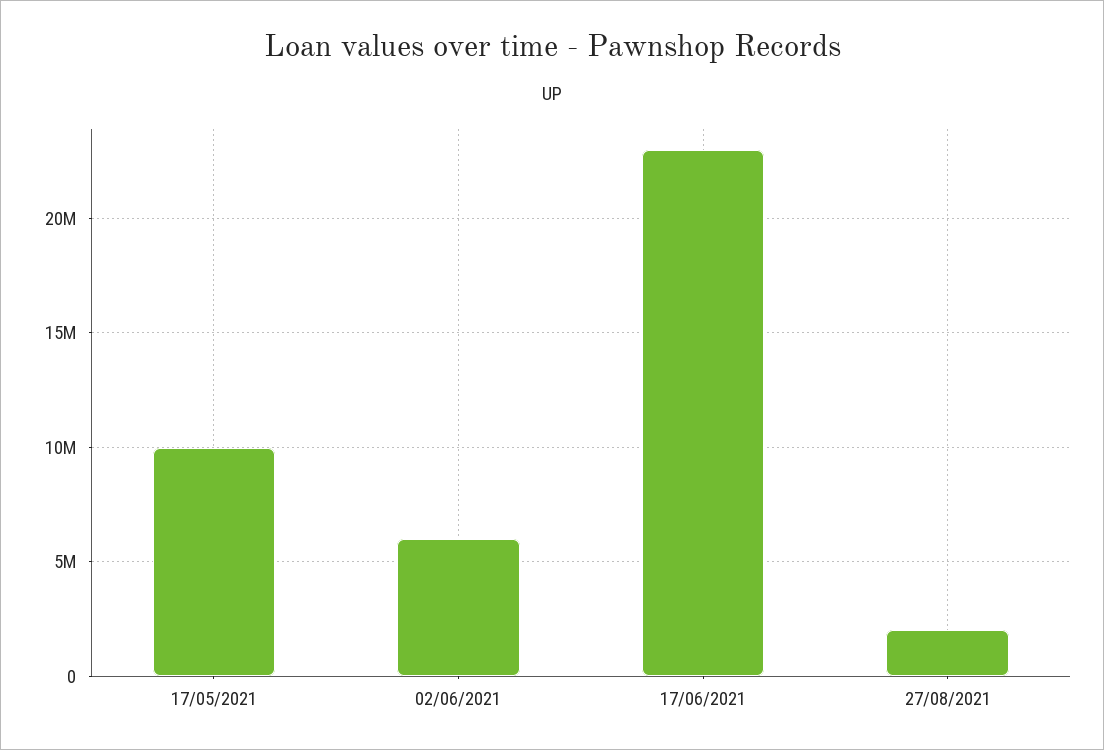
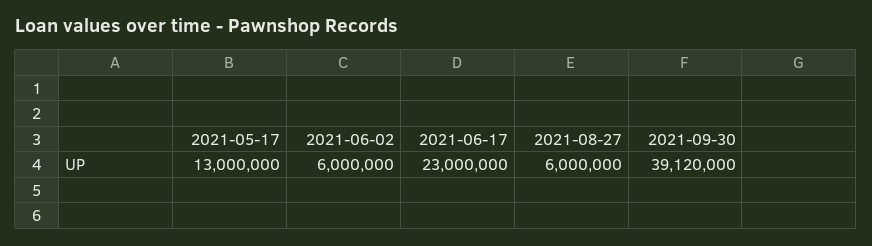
17/05/2021: 10000000 -> 13000000
27/08/2021: 2000000 -> 6000000
2021-09-30: none -> 39120000

